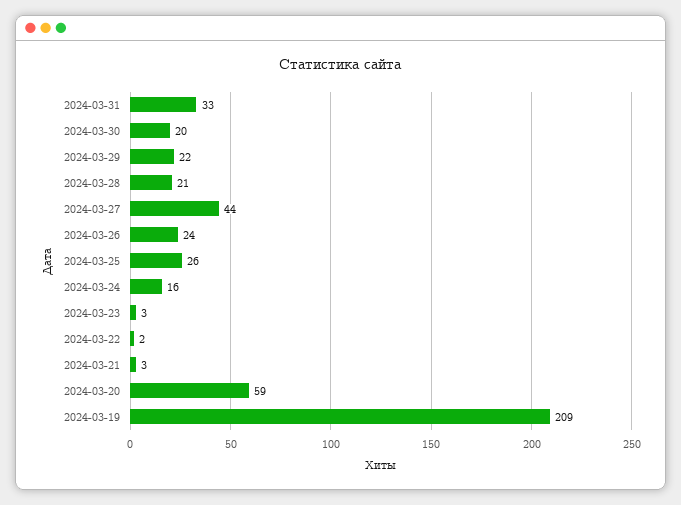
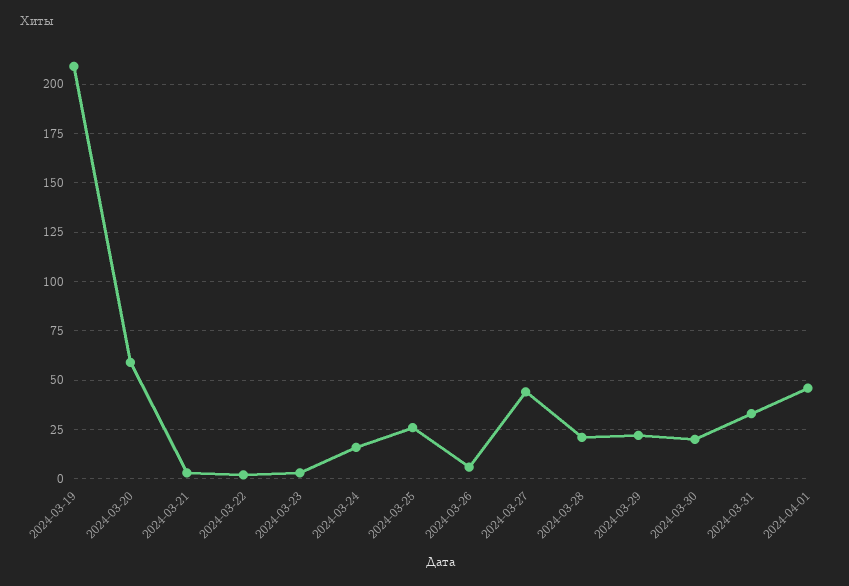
2024-03-26: 24 -> 5
2024-04-01: none -> 45

